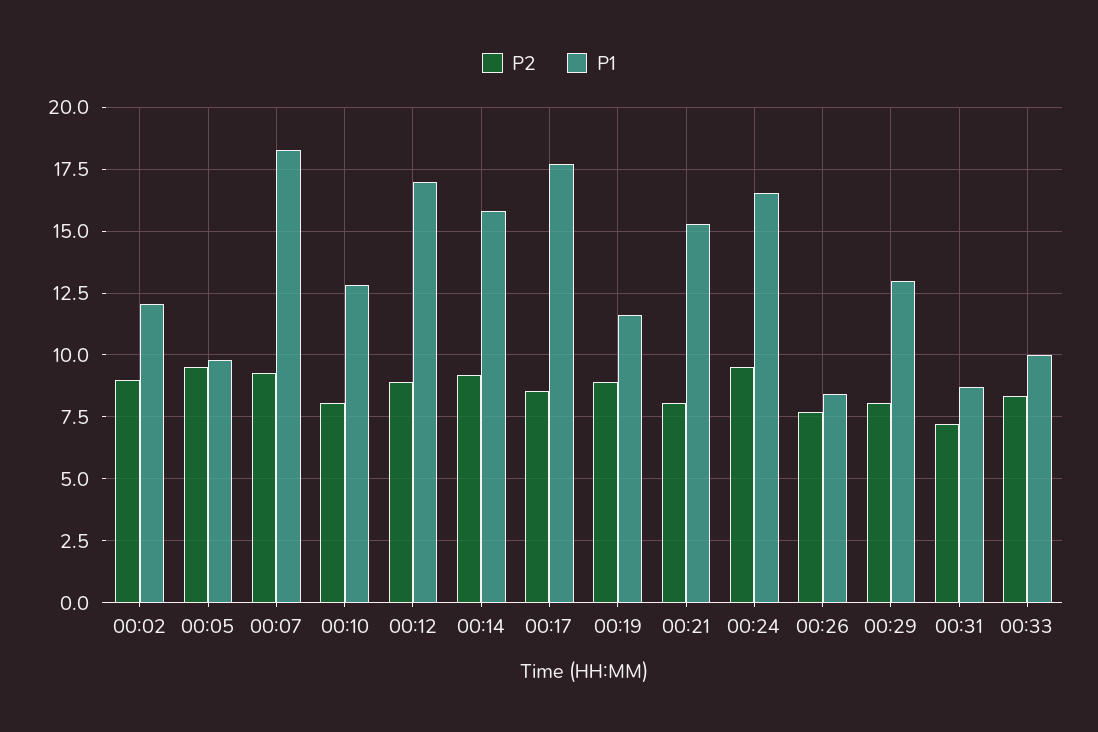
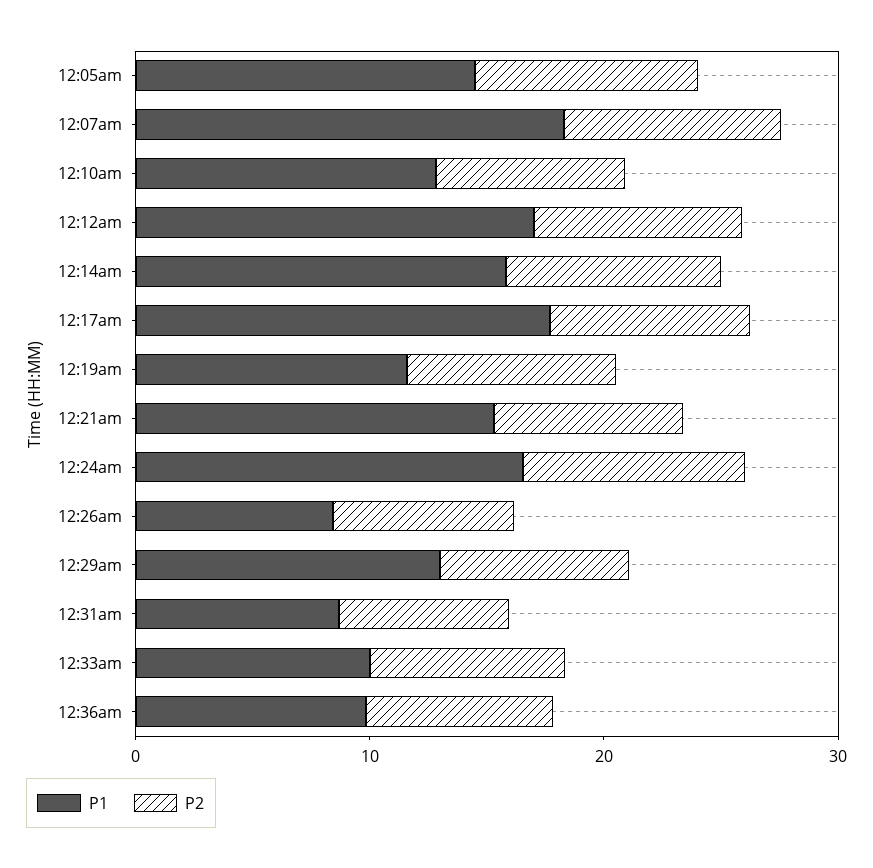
P2, 00:02: 9 -> none
P1, 00:02: 12 -> none
P1, 00:05: 9.75 -> 14
P1, 12:36am: none -> 10
P2, 12:36am: none -> 8

